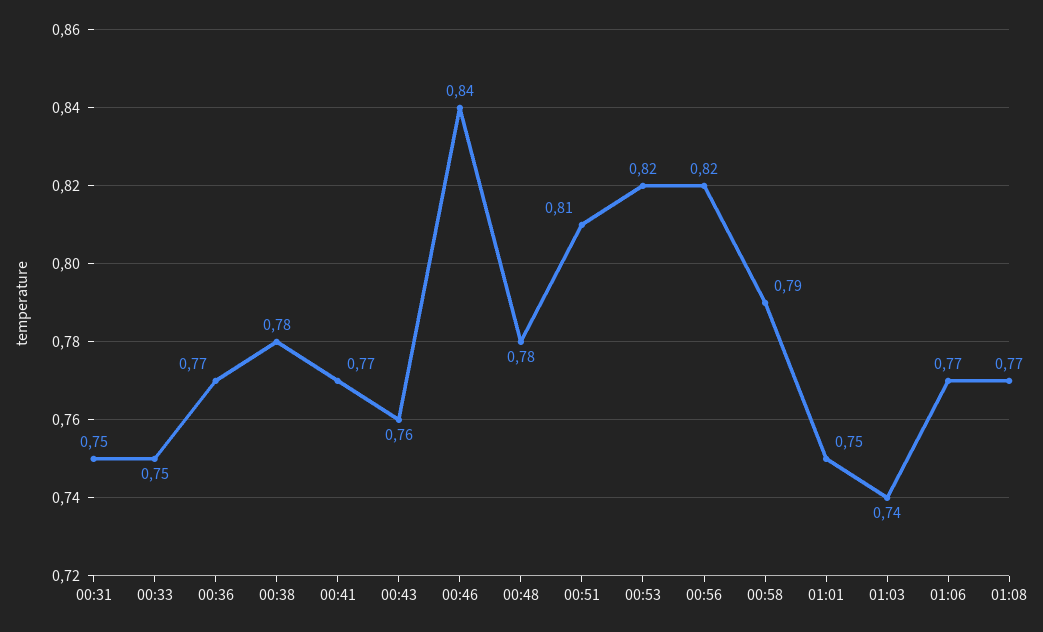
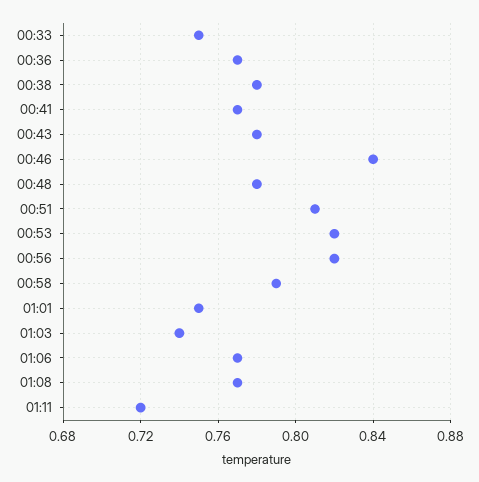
00:31: 0.75 -> none
00:43: 0.76 -> 0.78
01:11: none -> 0.72

